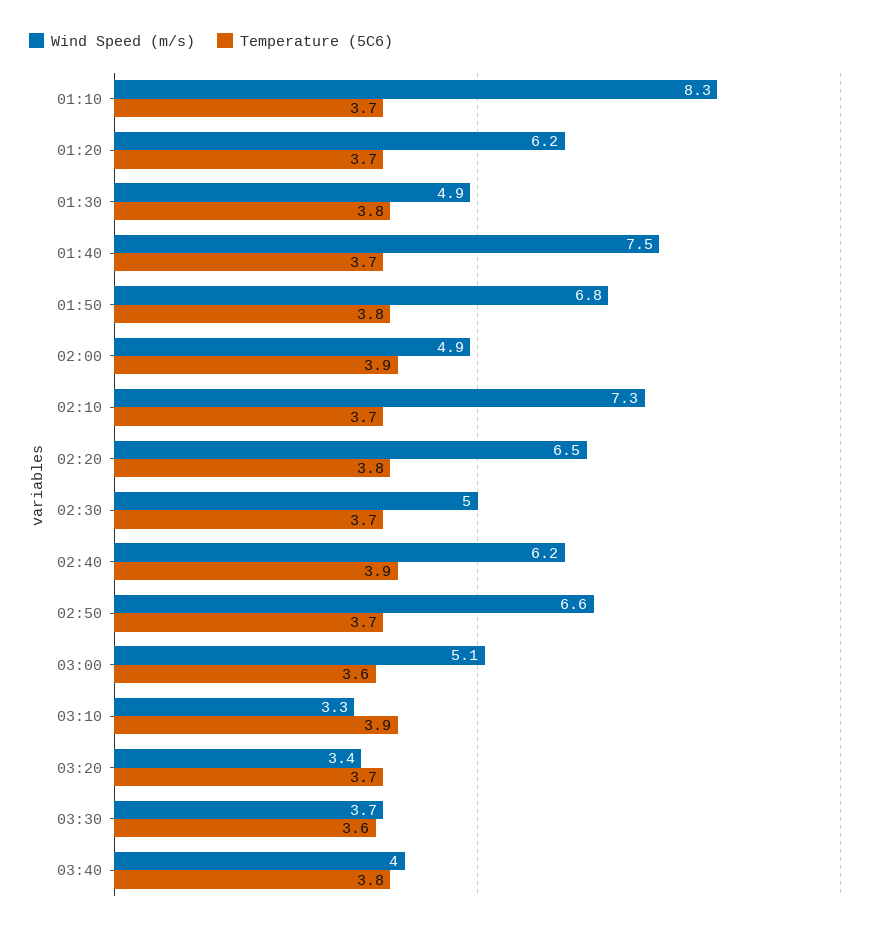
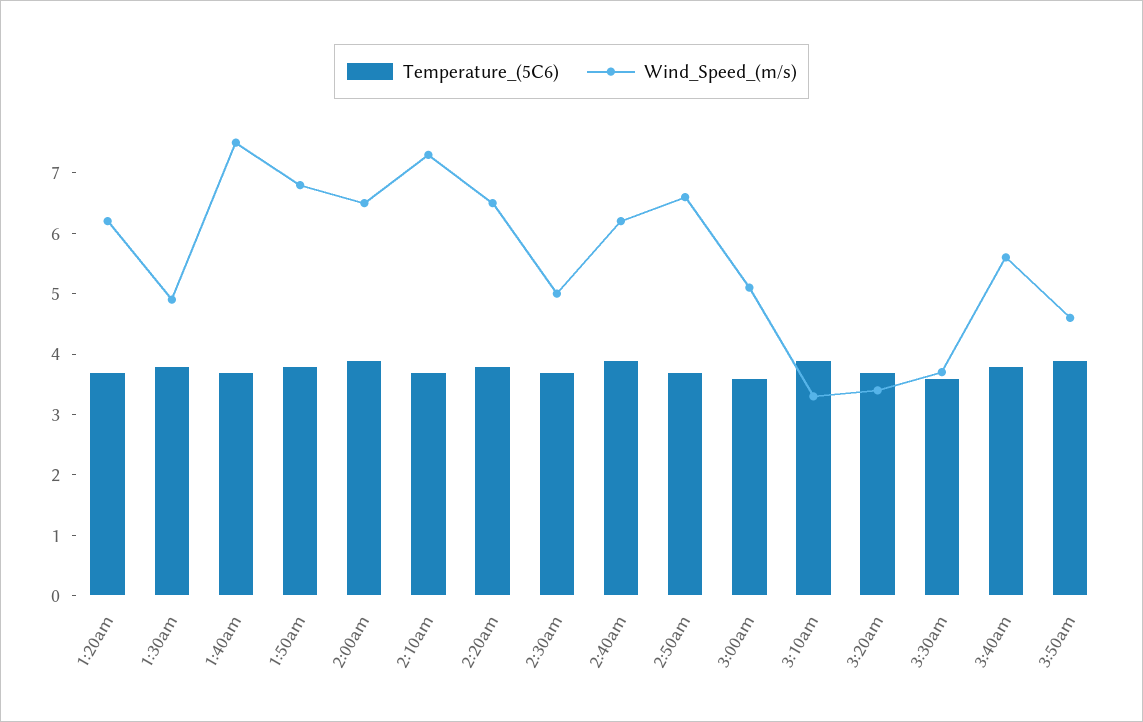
Wind Speed (m/s), 01:10: 8.3 -> none
Temperature (5C6), 01:10: 3.7 -> none
Wind Speed (m/s), 02:00: 4.9 -> 6.5
Wind Speed (m/s), 03:40: 4 -> 5.5
Temperature (5C6), 3:50am: none -> 4
Wind Speed (m/s), 3:50am: none -> 4.5

